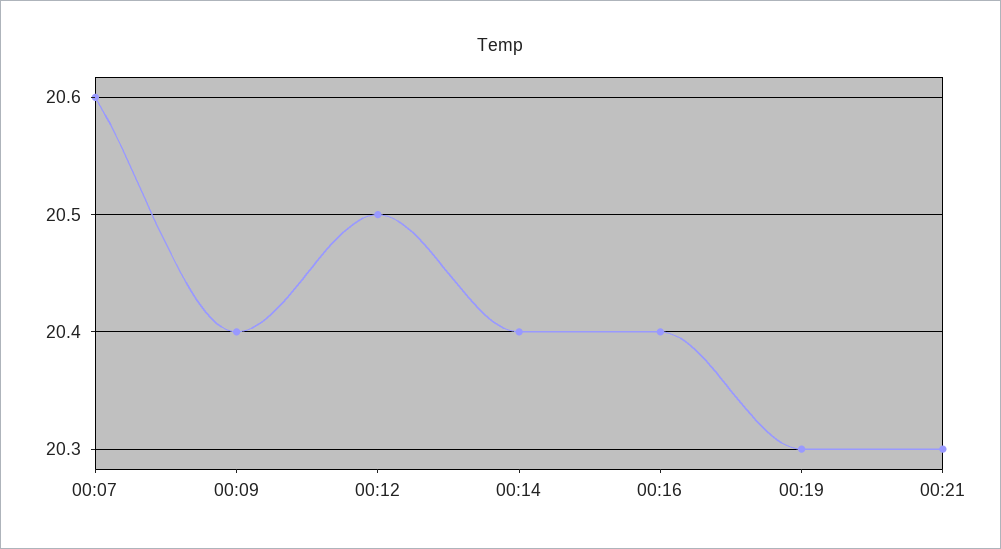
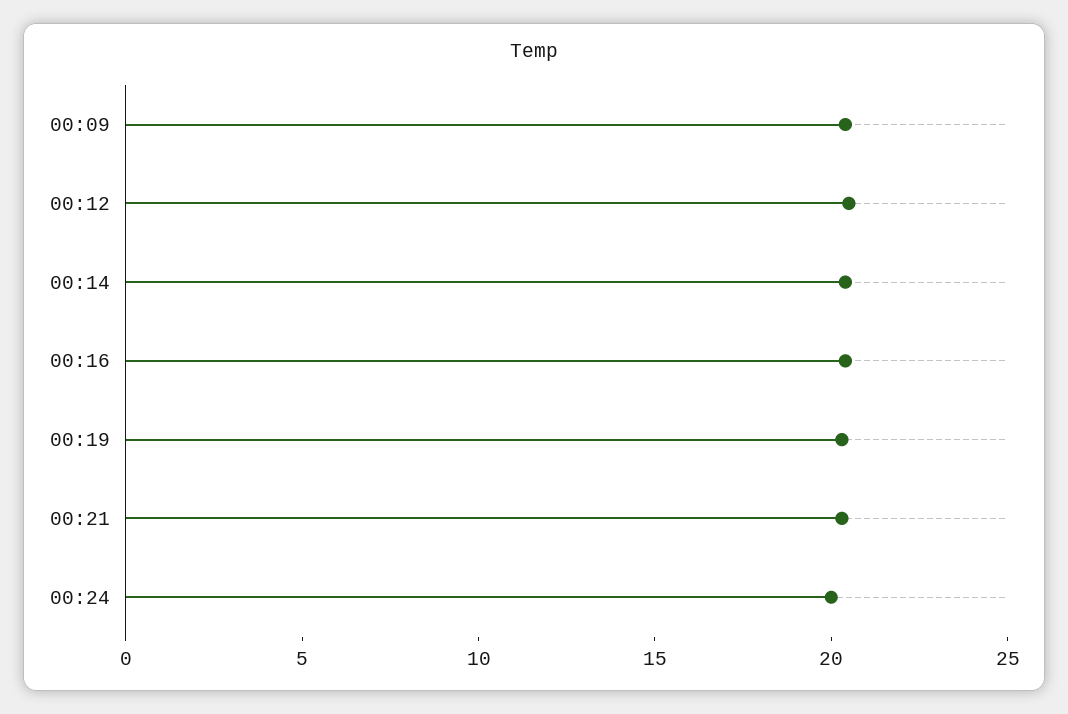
00:07: 20.6 -> none
00:24: none -> 20

